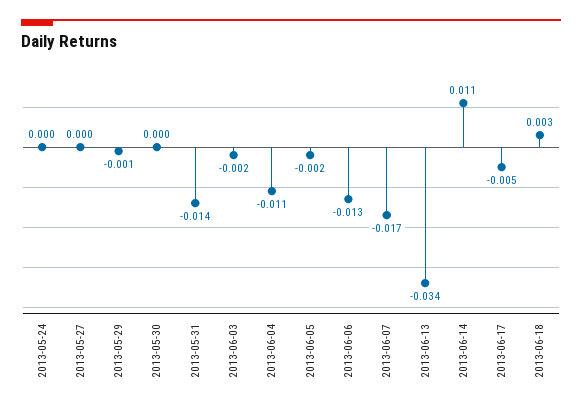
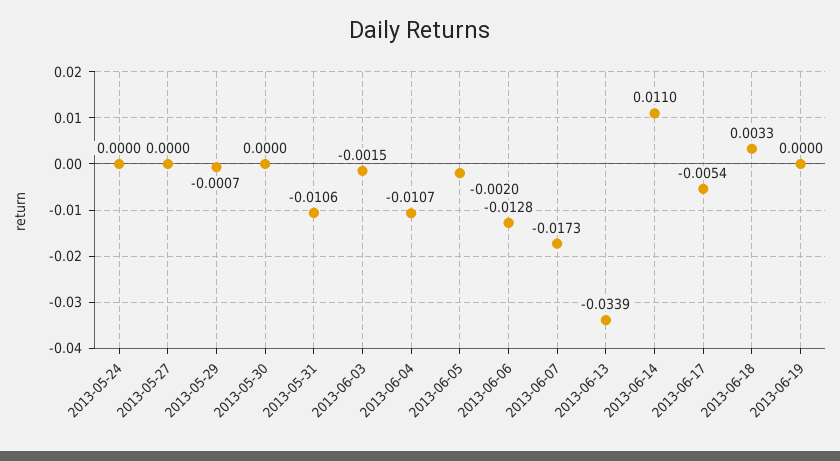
2013-05-31: -0.014 -> -0.0106
2013-06-19: none -> 0

